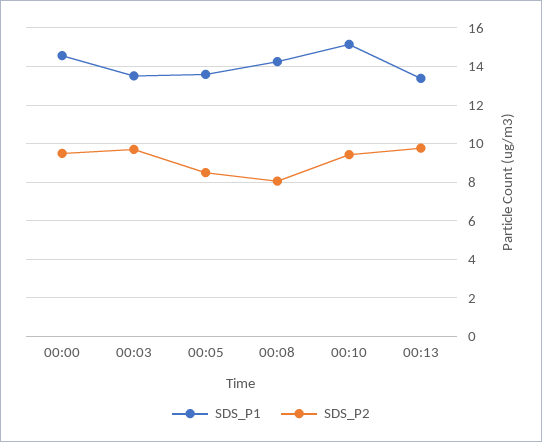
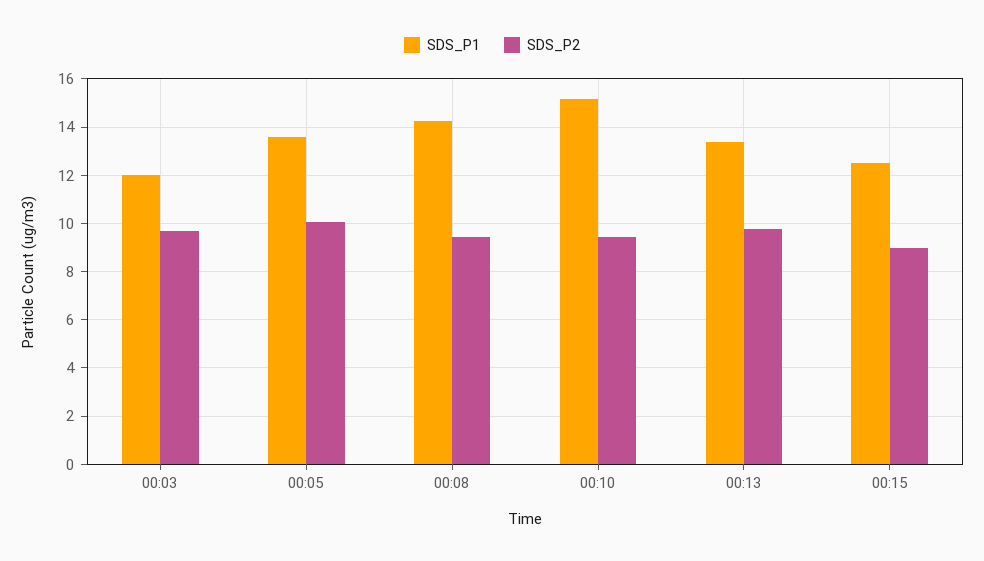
SDS_P1, 00:00: 14.5 -> none
SDS_P2, 00:00: 9.5 -> none
SDS_P1, 00:03: 13.5 -> 12
SDS_P2, 00:05: 8.5 -> 10
SDS_P2, 00:08: 8 -> 9.5
SDS_P1, 00:15: none -> 12.5
SDS_P2, 00:15: none -> 9

